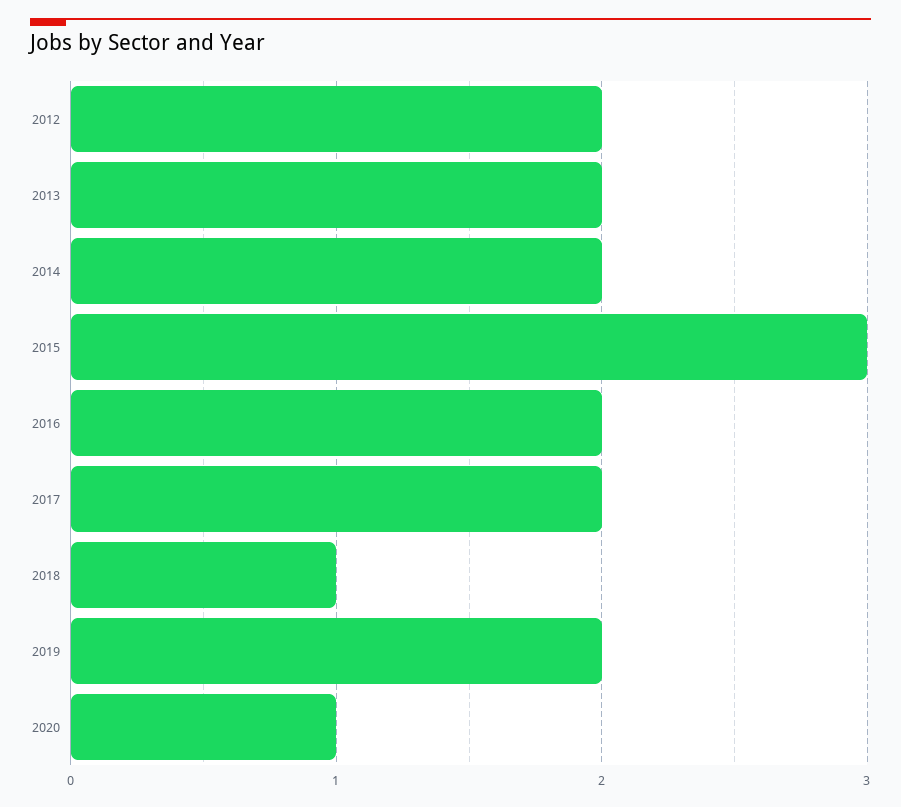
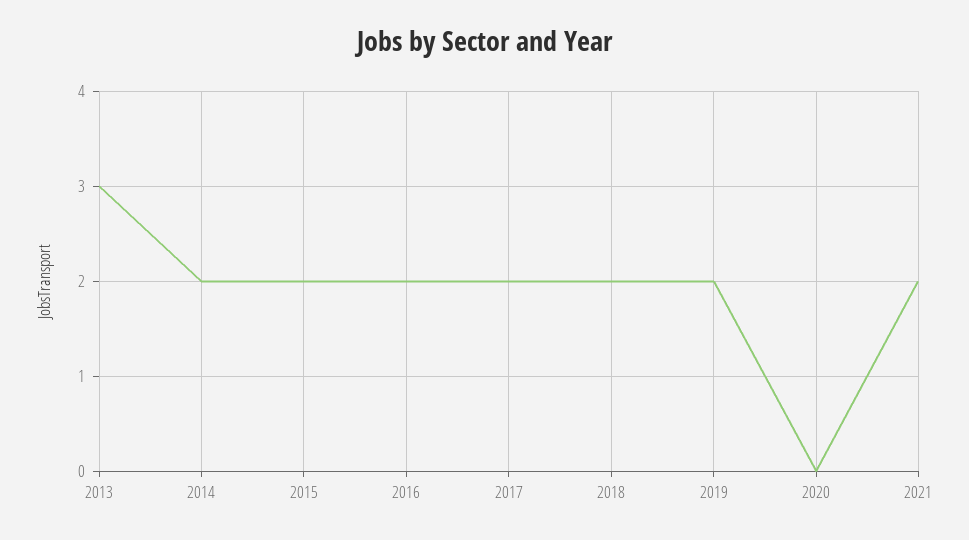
2012: 2 -> none
2013: 2 -> 3
2015: 3 -> 2
2018: 1 -> 2
2020: 1 -> 0
2021: none -> 2

